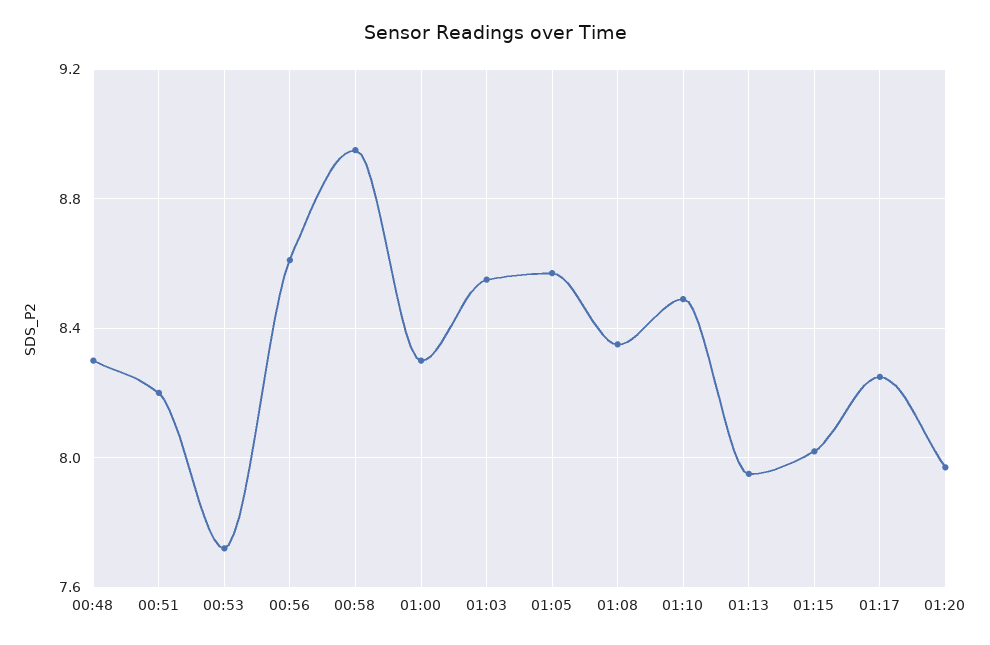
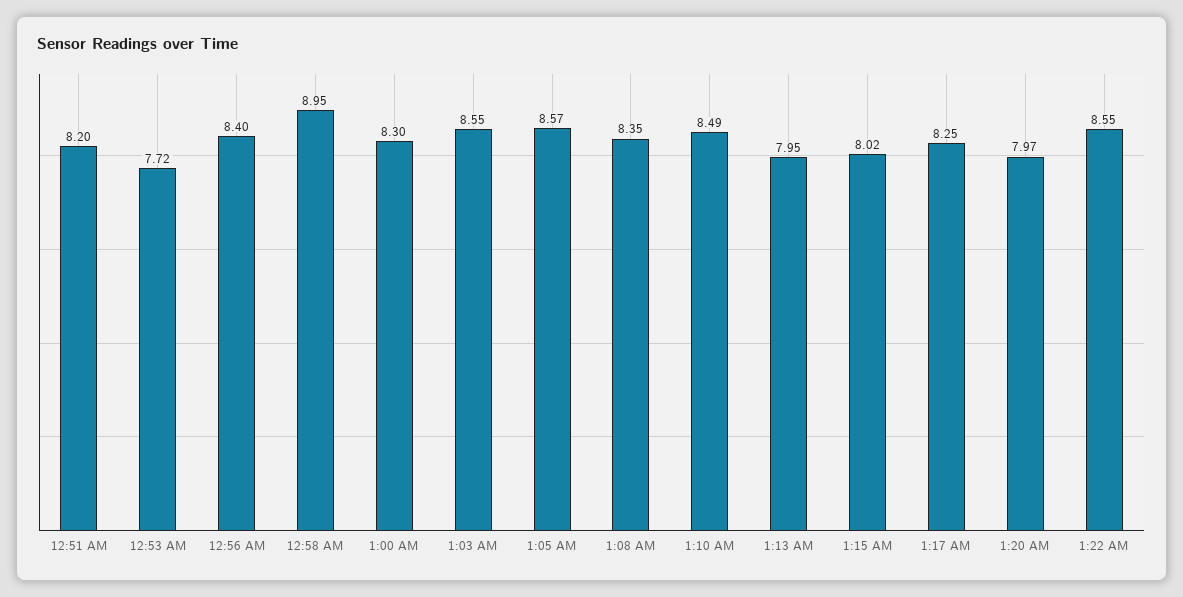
00:48: 8.3 -> none
00:56: 8.6 -> 8.4
1:22 AM: none -> 8.55

